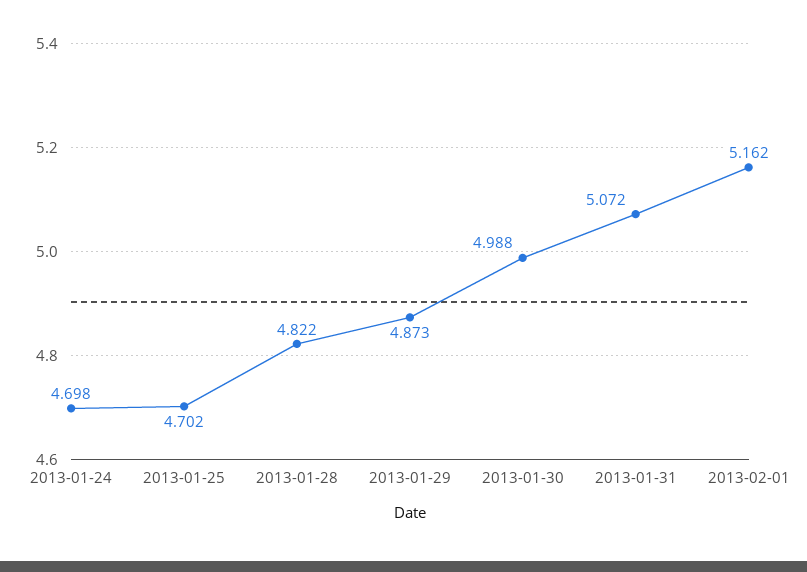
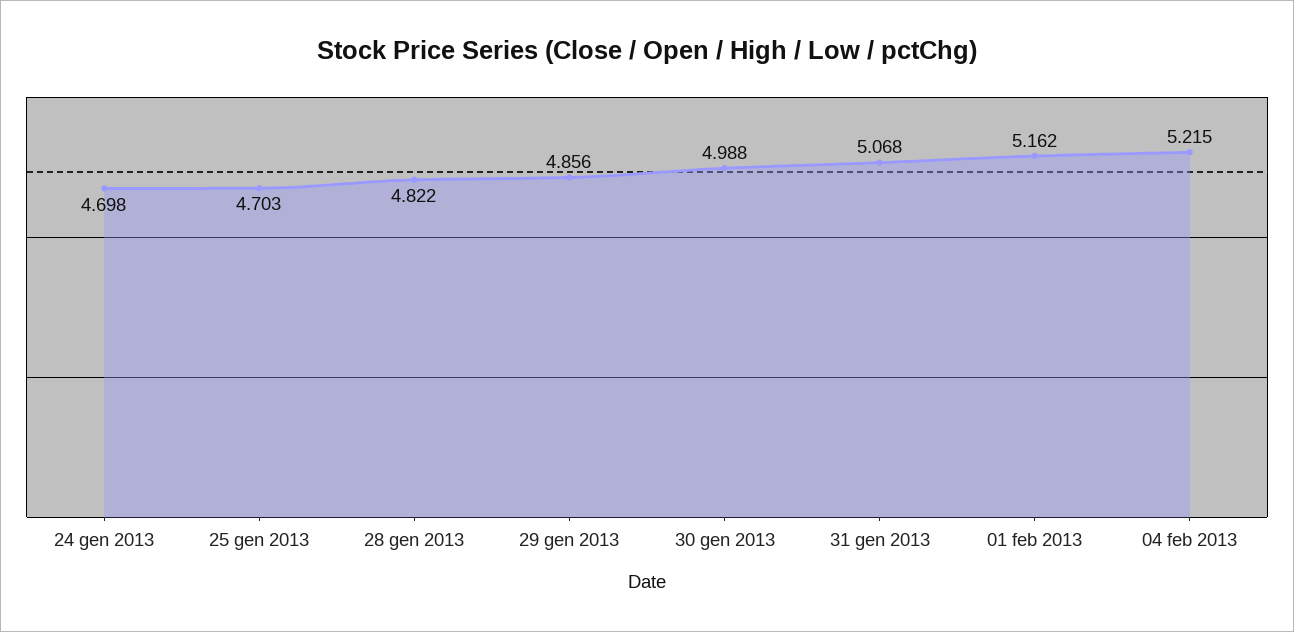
2013-01-25: 4.702 -> 4.703
2013-01-29: 4.873 -> 4.856
2013-01-31: 5.072 -> 5.068
04 feb 2013: none -> 5.215

